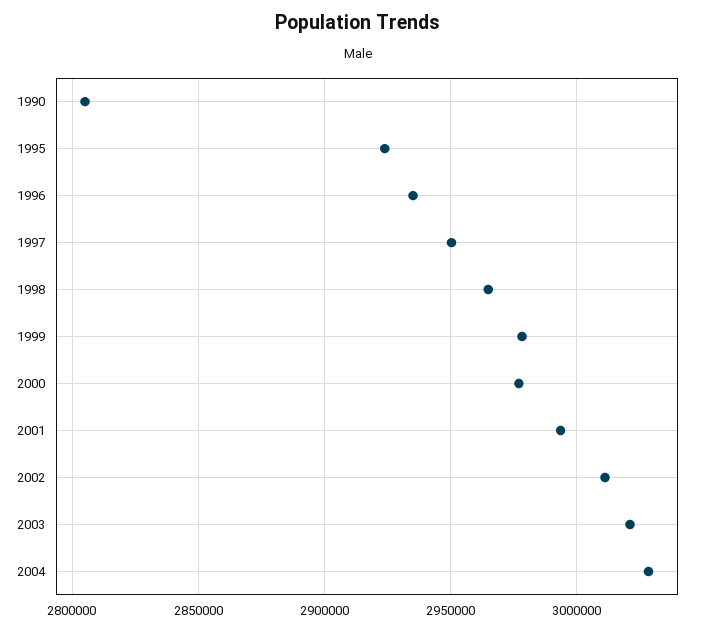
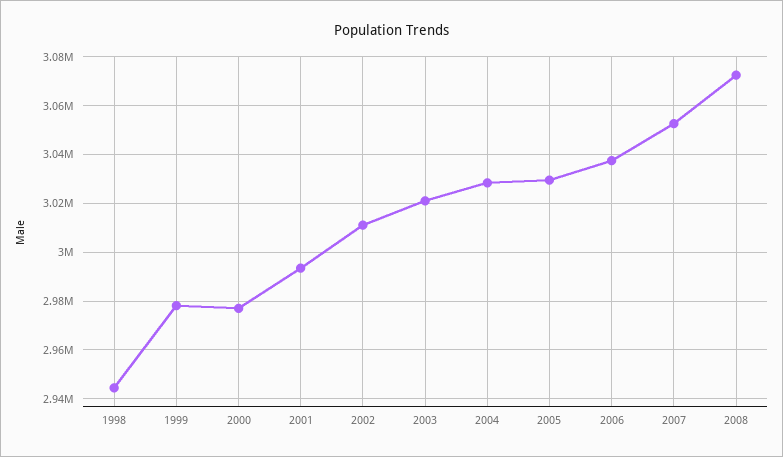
1990: 2805000 -> none
1995: 2925000 -> none
1996: 2935000 -> none
1997: 2950000 -> none
1998: 2965000 -> 2945000
2005: none -> 3030000
2006: none -> 3037500
2007: none -> 3052500
2008: none -> 3072500

